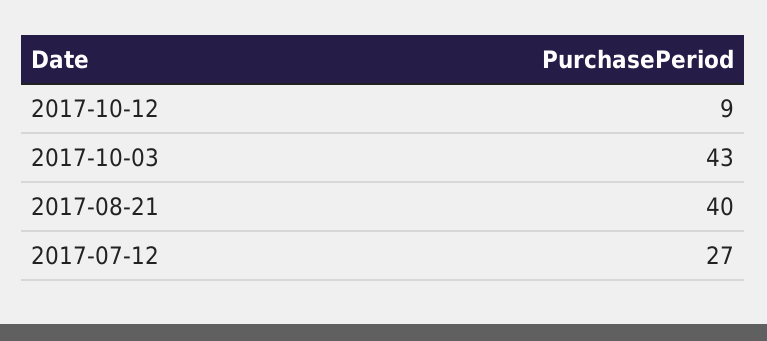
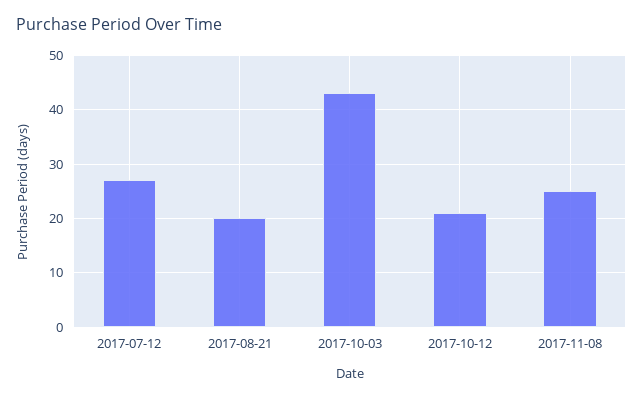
2017-10-12: 9 -> 20
2017-08-21: 40 -> 20
2017-11-08: none -> 25

